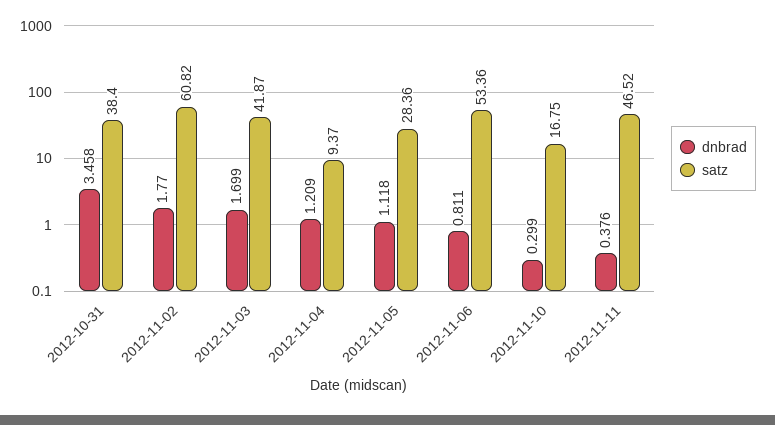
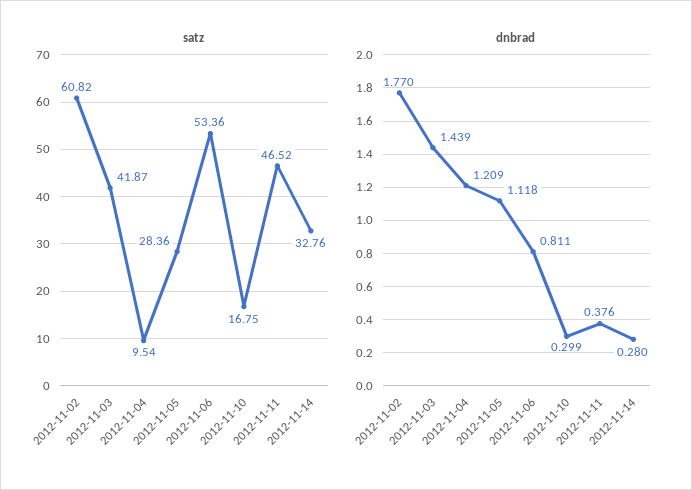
dnbrad, 2012-10-31: 3.458 -> none
satz, 2012-10-31: 38.4 -> none
dnbrad, 2012-11-03: 1.699 -> 1.439
satz, 2012-11-04: 9.37 -> 9.54
satz, 2012-11-14: none -> 32.76
dnbrad, 2012-11-14: none -> 0.28

